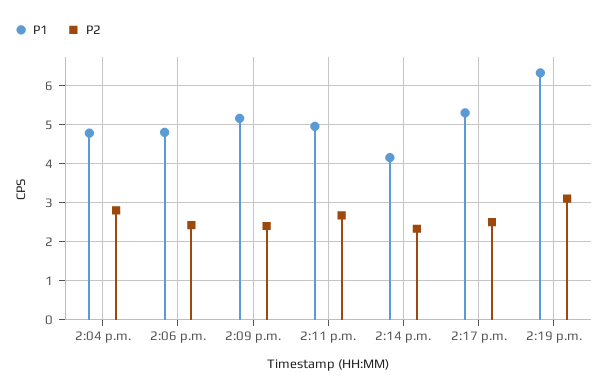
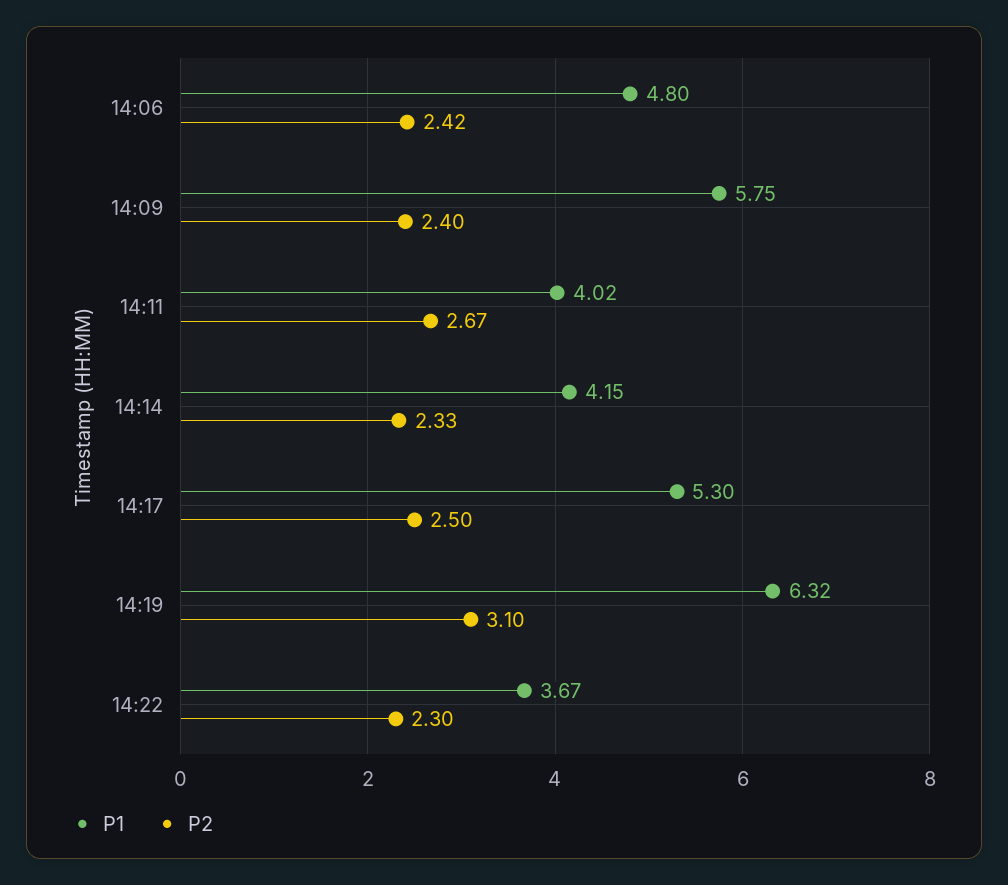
P1, 2:04 p.m.: 4.8 -> none
P2, 2:04 p.m.: 2.8 -> none
P1, 2:09 p.m.: 5.2 -> 5.75
P1, 2:11 p.m.: 5 -> 4.02
P1, 14:22: none -> 3.67
P2, 14:22: none -> 2.3

